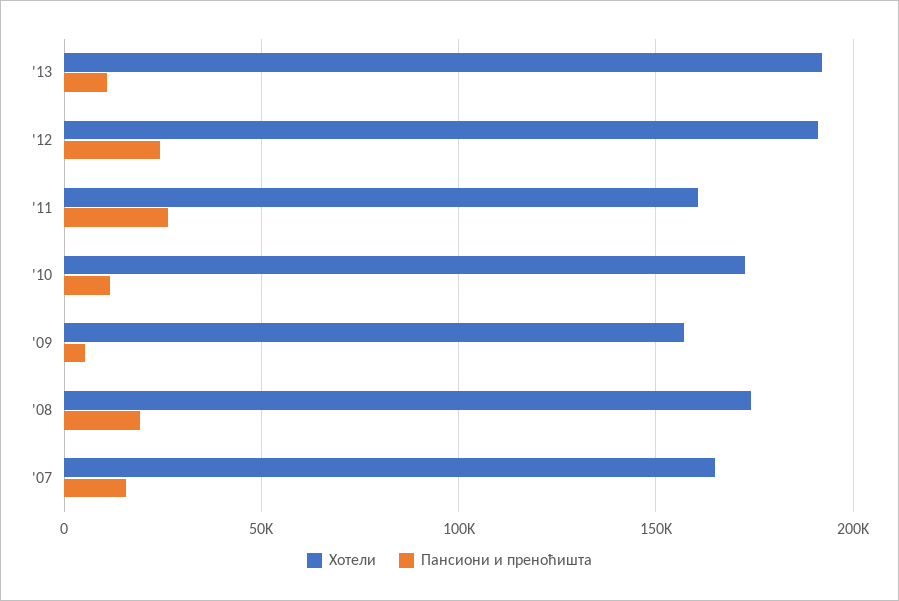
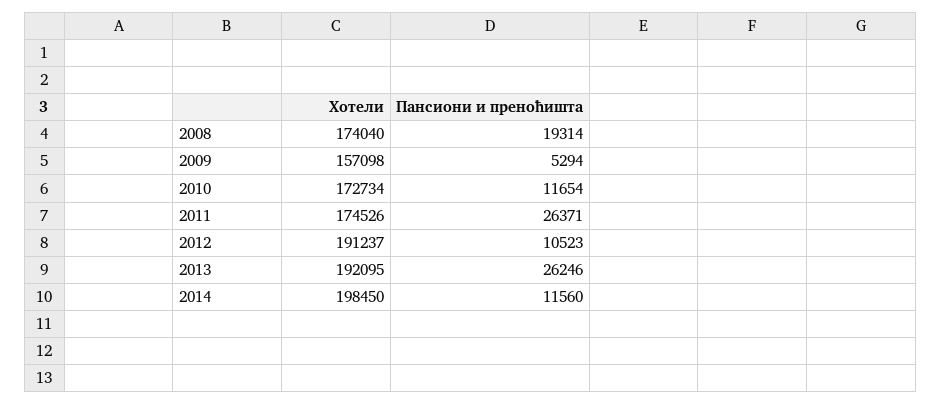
Пансиони и преноћишта, '13: 10000 -> 26246
Пансиони и преноћишта, '12: 25000 -> 10523
Хотели, '11: 160000 -> 174526
Хотели, '07: 165000 -> none
Пансиони и преноћишта, '07: 15000 -> none
Хотели, 2014: none -> 198450
Пансиони и преноћишта, 2014: none -> 11560

